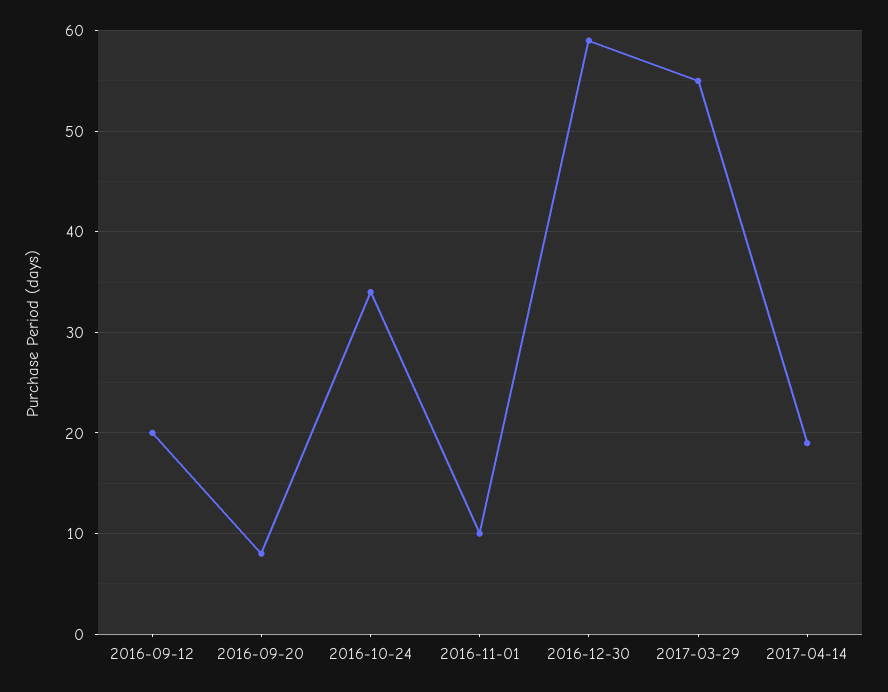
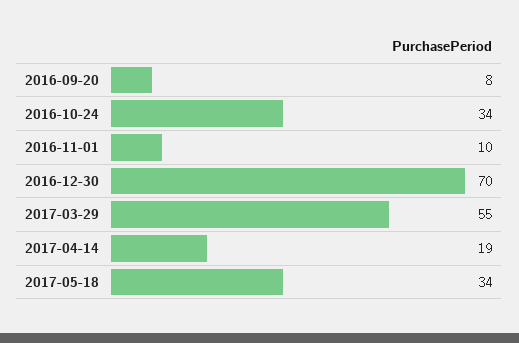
2016-09-12: 20 -> none
2016-12-30: 59 -> 70
2017-05-18: none -> 34

